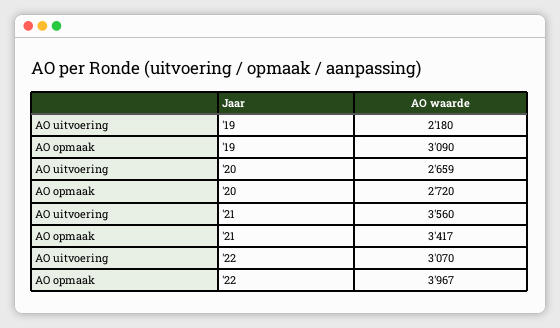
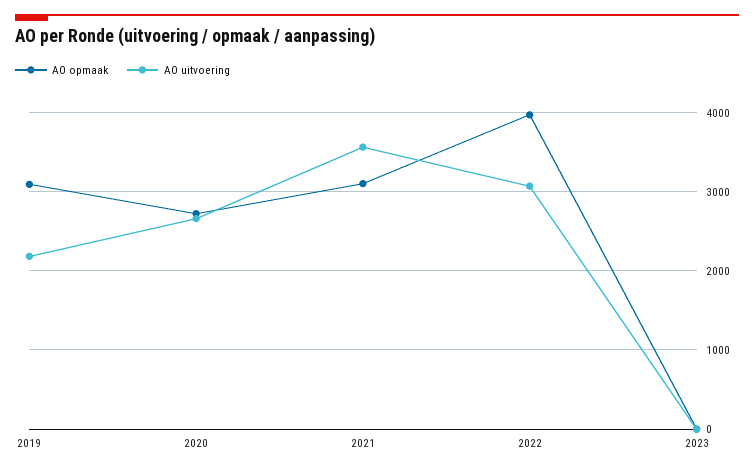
AO opmaak, '21: 3417 -> 3100
AO opmaak, 2023: none -> 0
AO uitvoering, 2023: none -> 0

